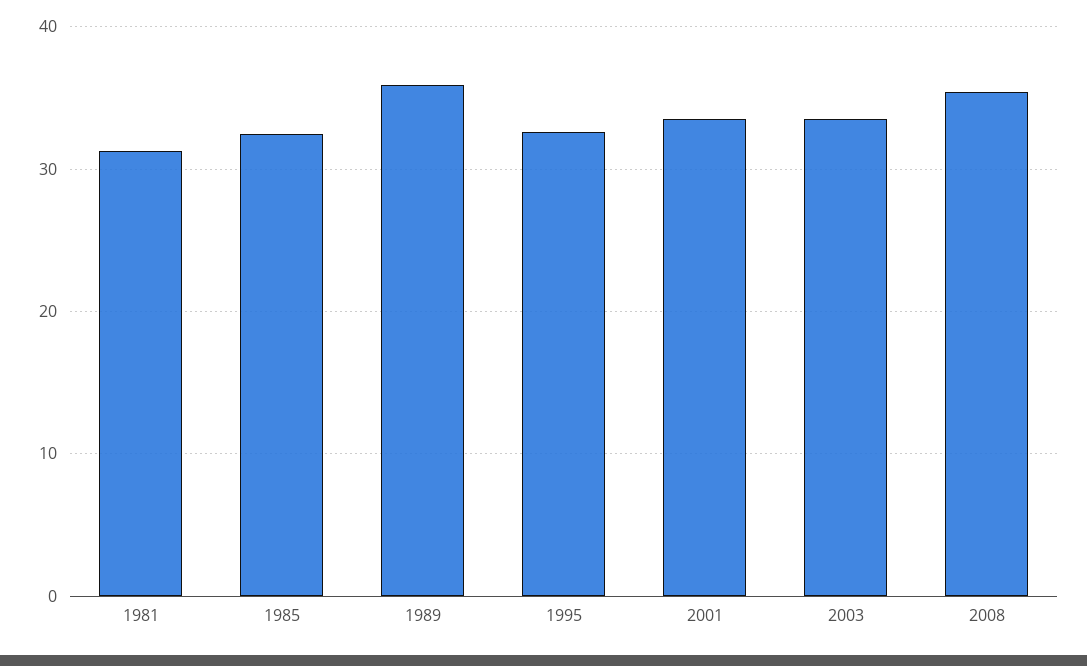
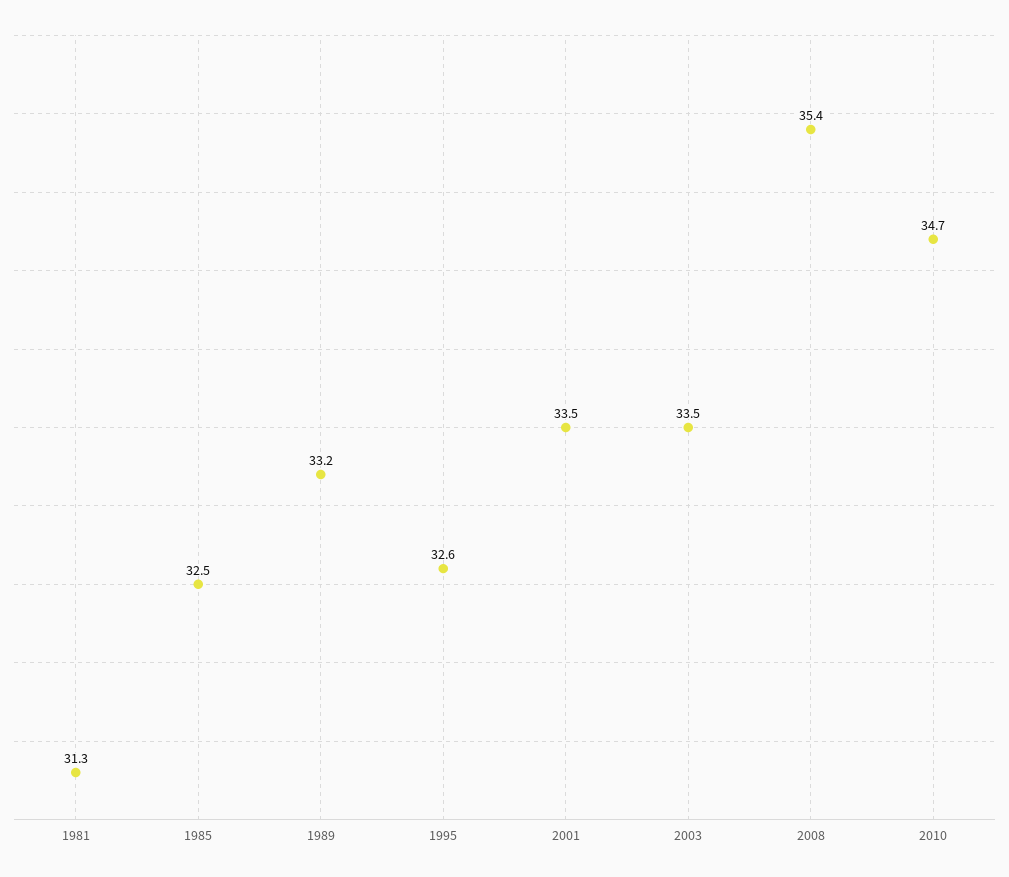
1989: 36 -> 33.2
2010: none -> 34.7

